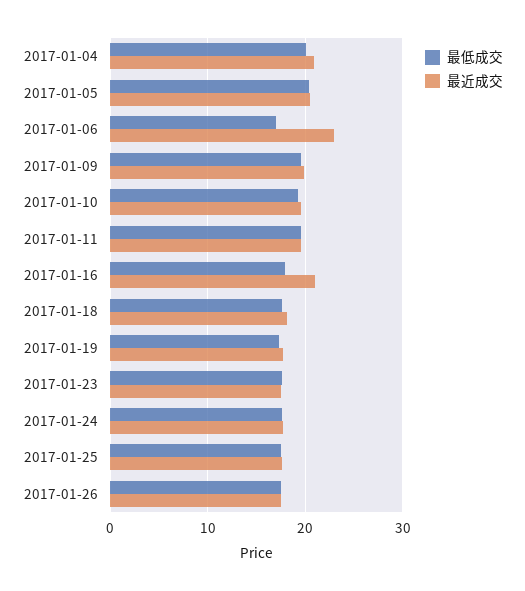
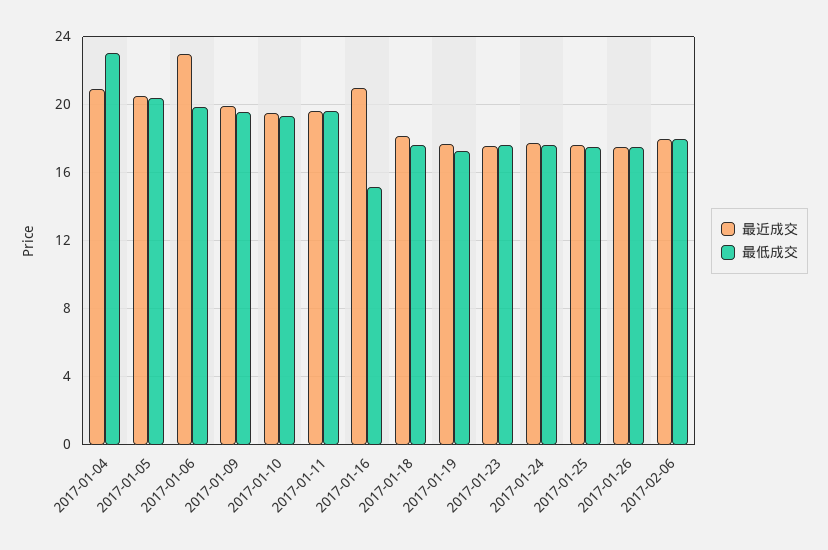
最低成交, 2017-01-04: 20 -> 23
最低成交, 2017-01-06: 17 -> 20
最低成交, 2017-01-16: 18 -> 15
最近成交, 2017-02-06: none -> 18
最低成交, 2017-02-06: none -> 18

